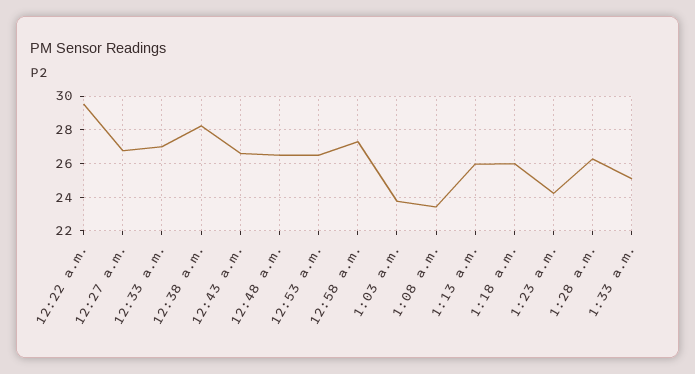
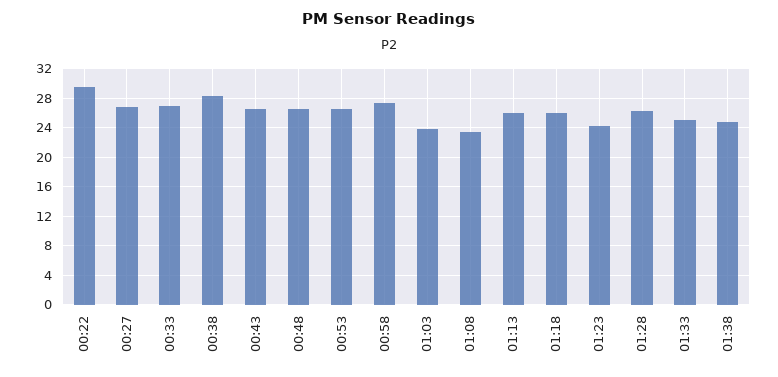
01:38: none -> 25

